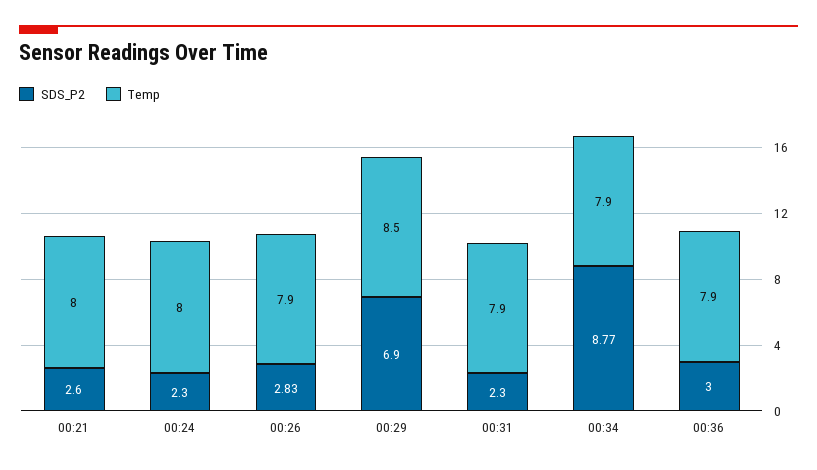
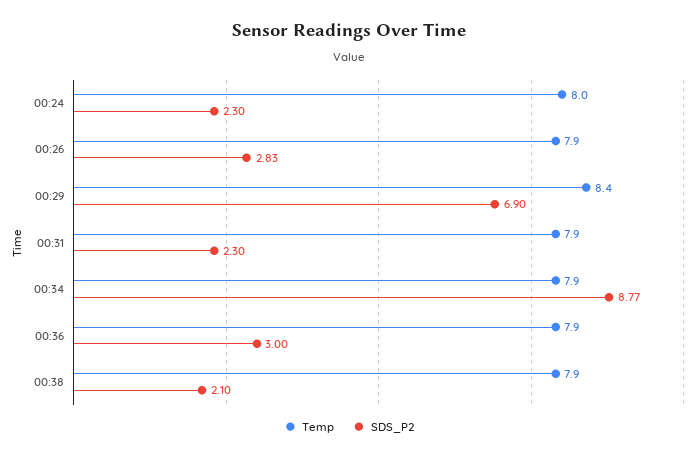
SDS_P2, 00:21: 2.6 -> none
Temp, 00:21: 8 -> none
Temp, 00:29: 8.5 -> 8.4
Temp, 00:38: none -> 7.9
SDS_P2, 00:38: none -> 2.1

